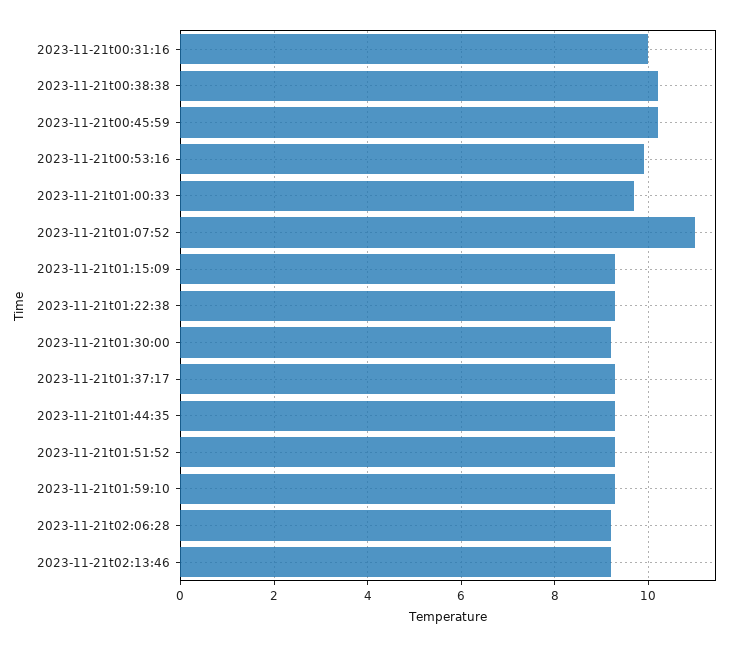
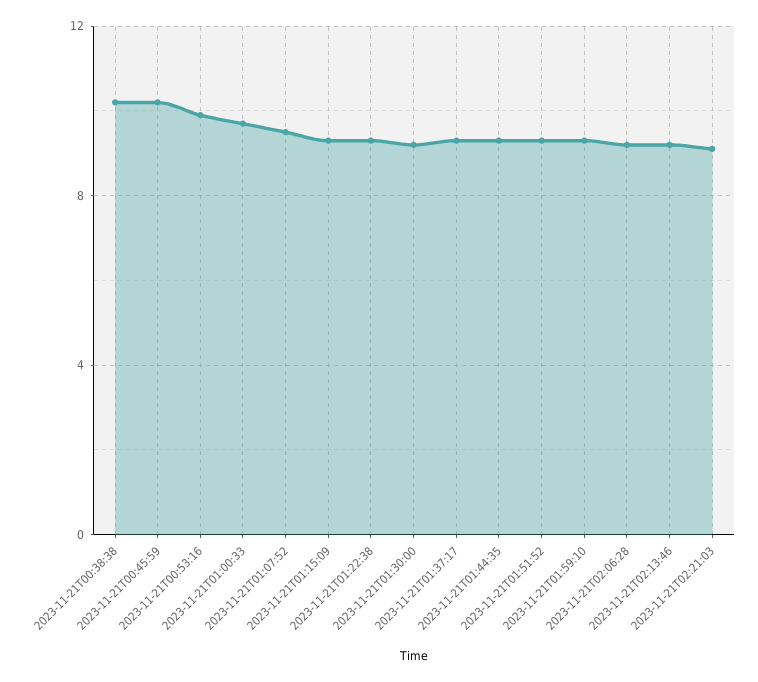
2023-11-21t00:31:16: 10 -> none
2023-11-21t01:07:52: 11 -> 9.5
2023-11-21T02:21:03: none -> 9

